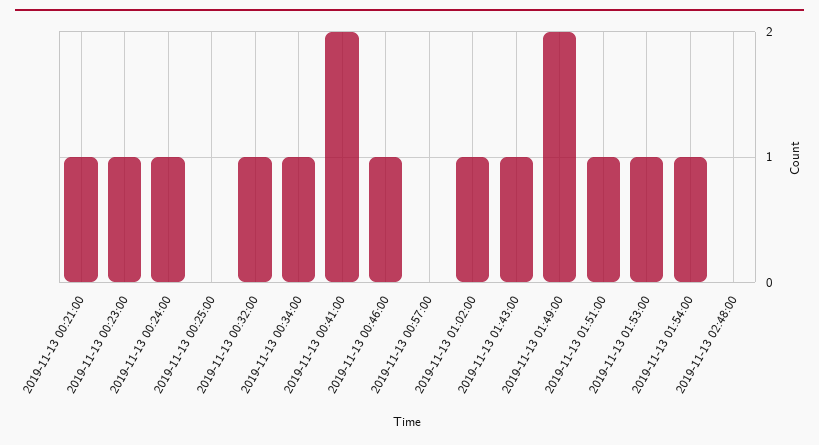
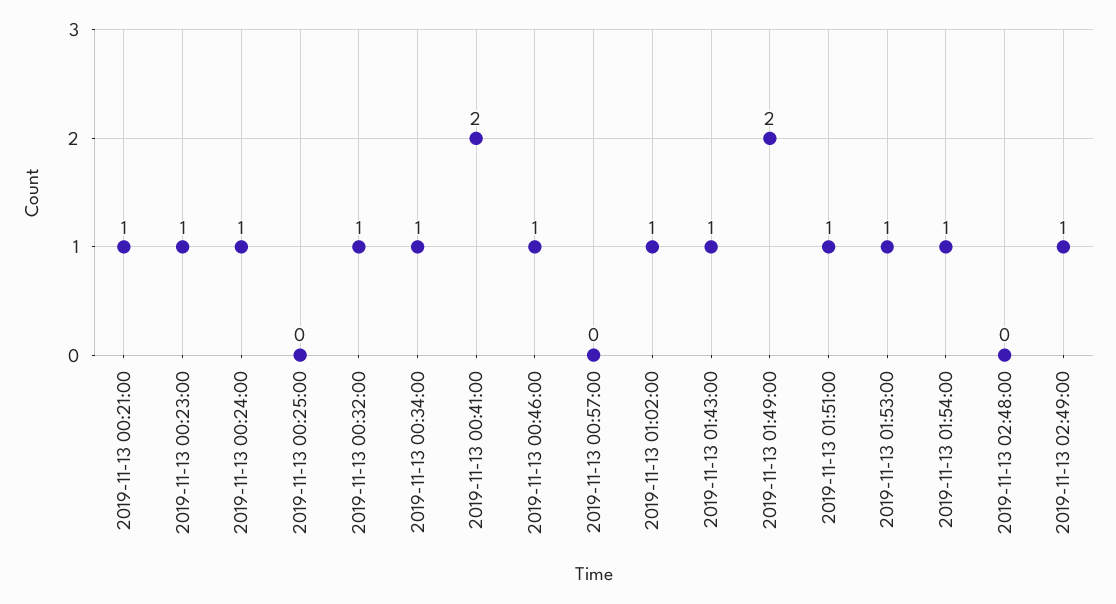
2019-11-13 02:49:00: none -> 1

